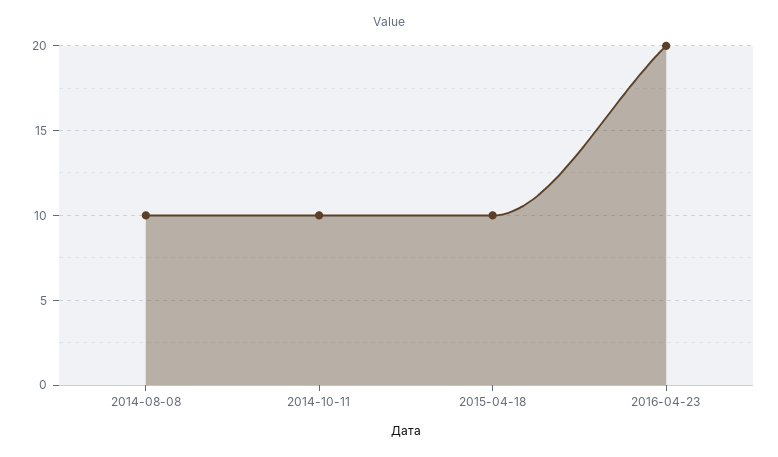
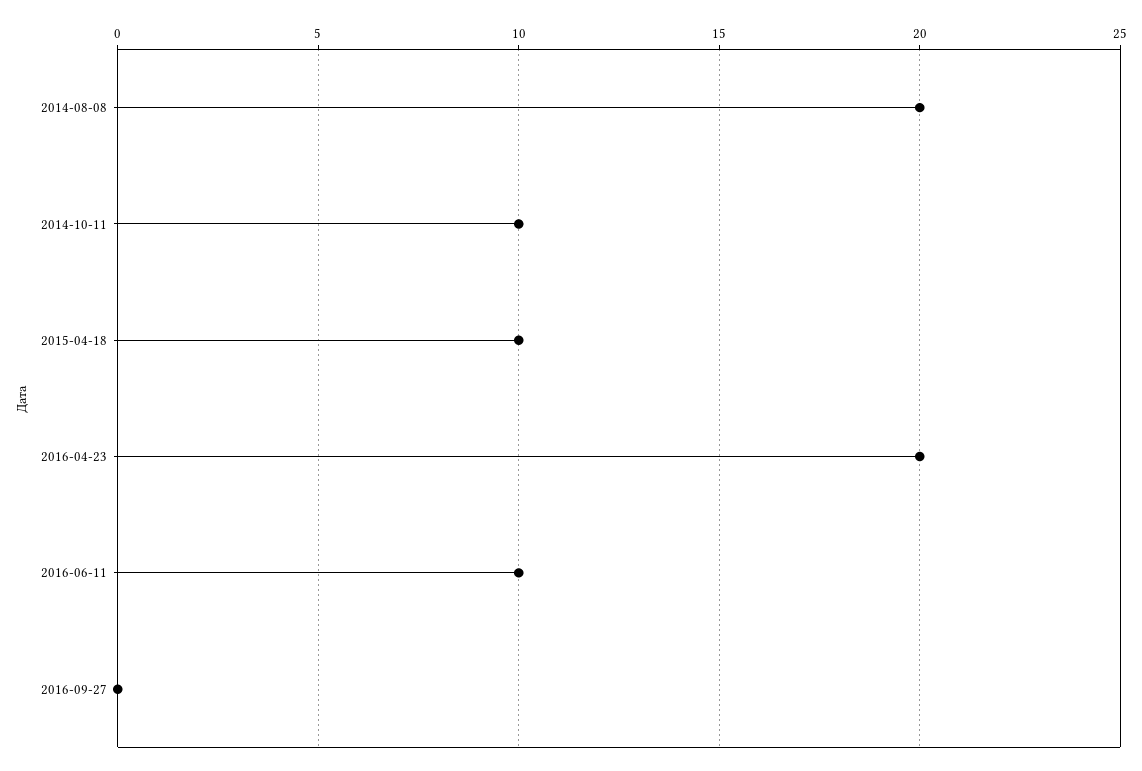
2014-08-08: 10 -> 20
2016-06-11: none -> 10
2016-09-27: none -> 0

